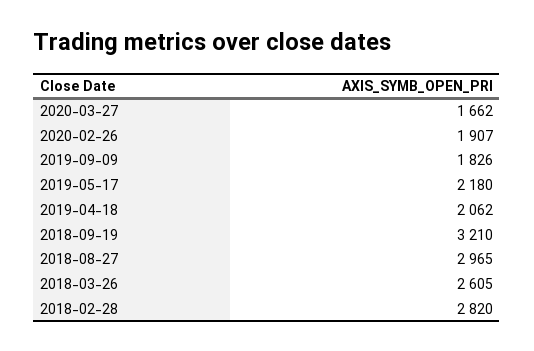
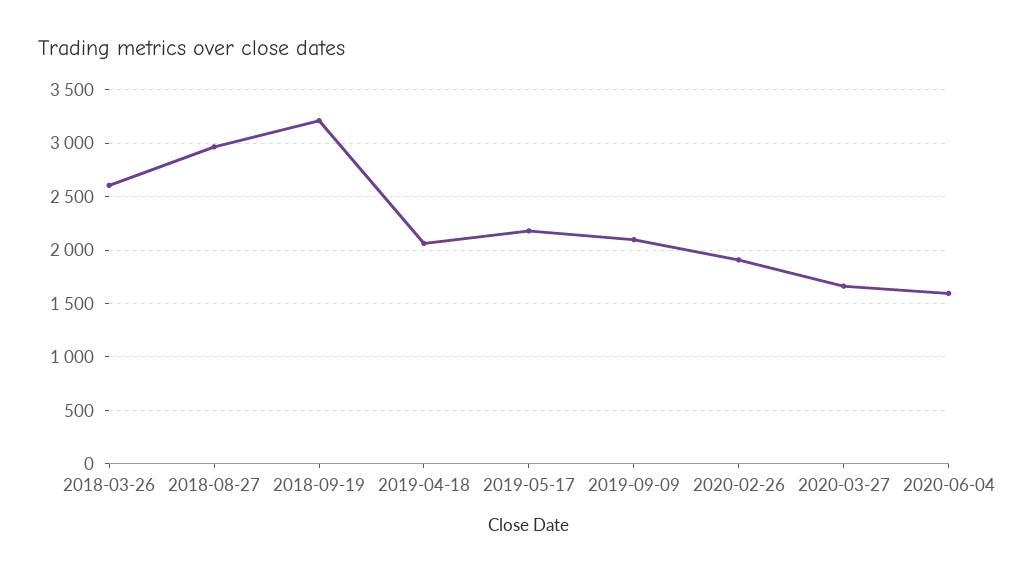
2019-09-09: 1826 -> 2100
2018-02-28: 2820 -> none
2020-06-04: none -> 1600

